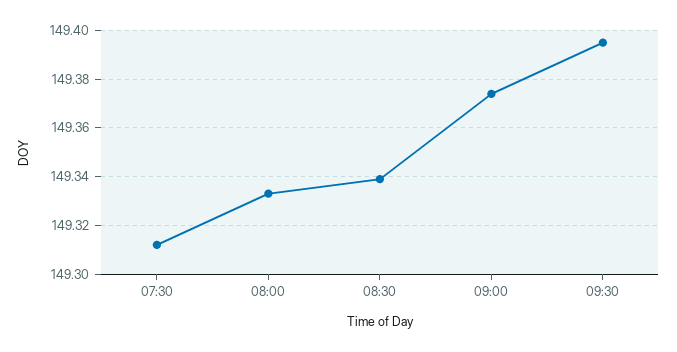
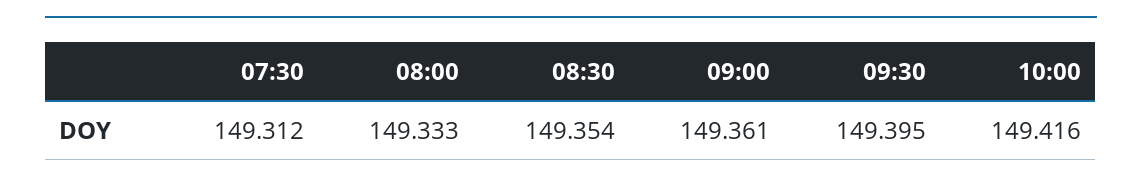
08:30: 149.34 -> 149.354
09:00: 149.375 -> 149.361
10:00: none -> 149.416

